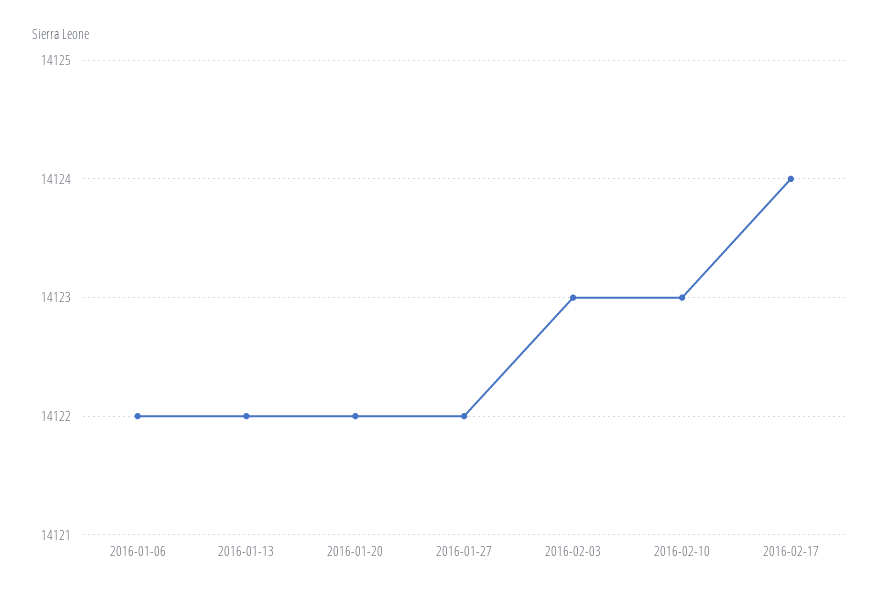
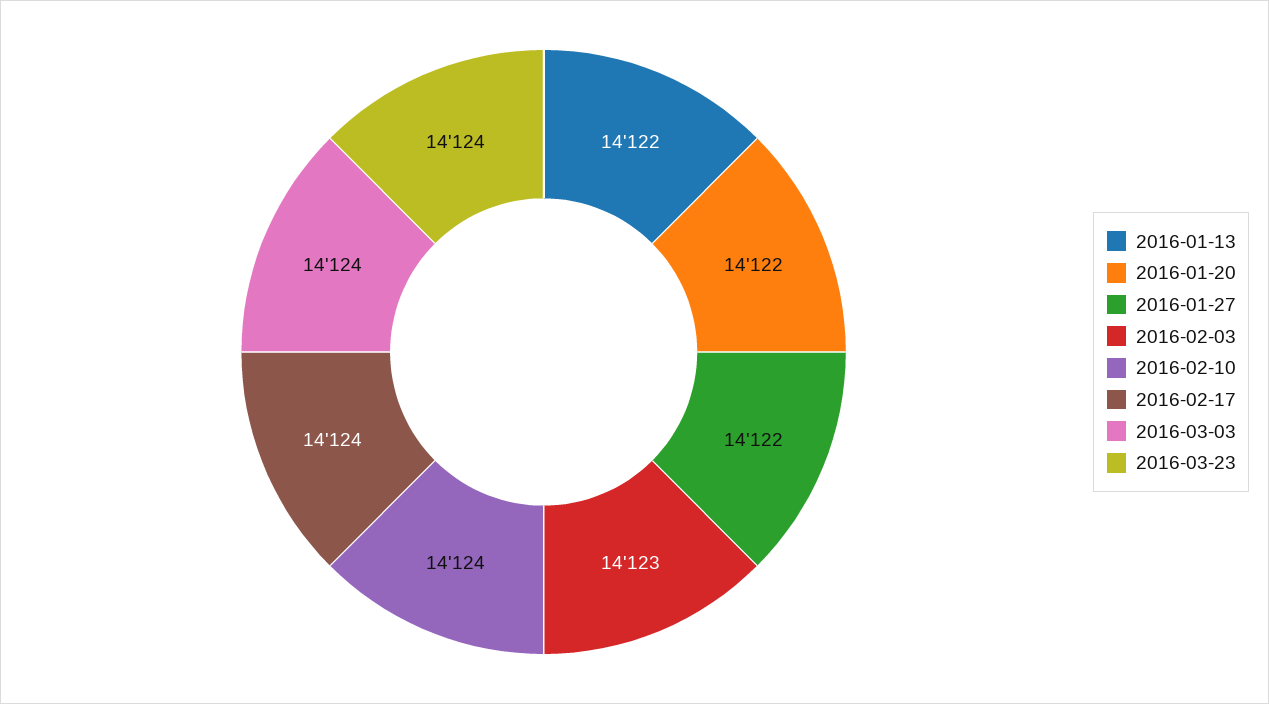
2016-01-06: 14122 -> none
2016-02-10: 14123 -> 14124
2016-03-03: none -> 14124
2016-03-23: none -> 14124

